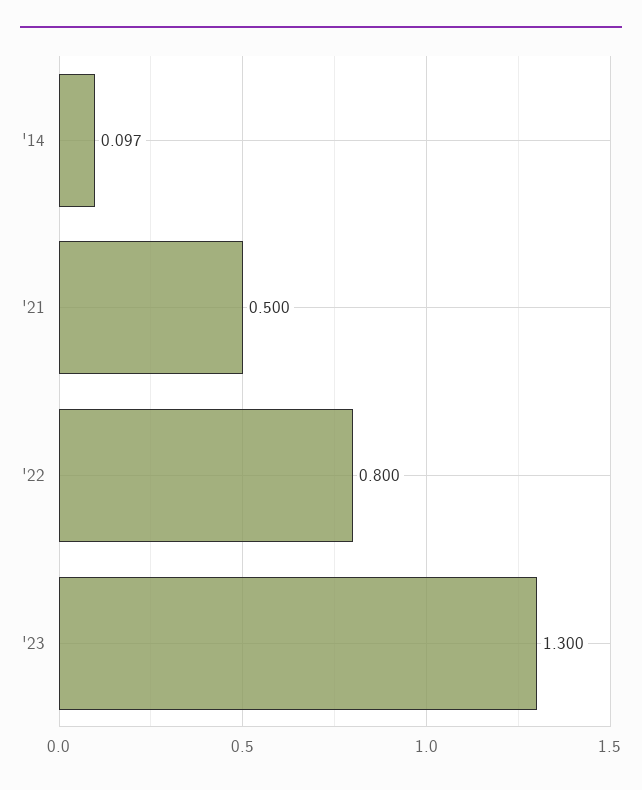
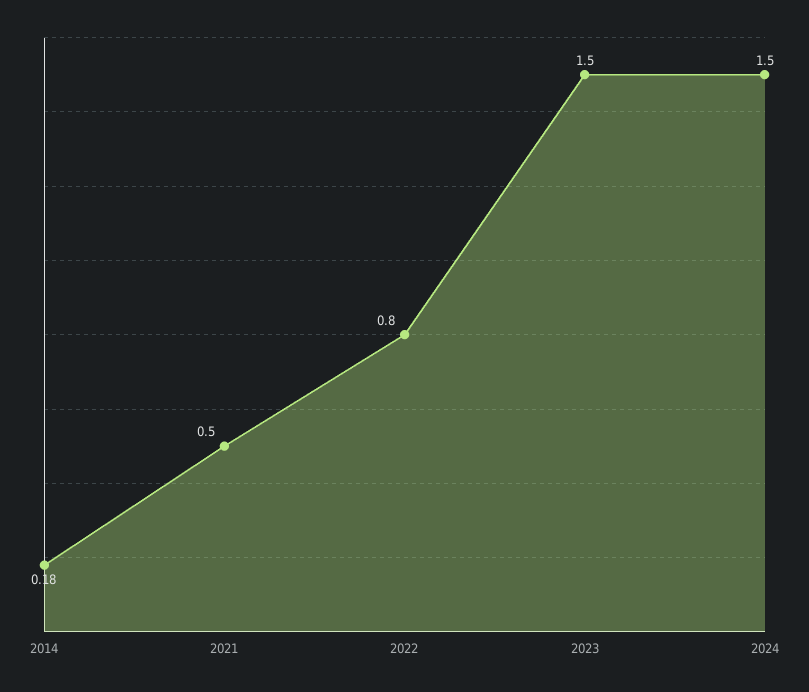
'14: 0.097 -> 0.18
'23: 1.3 -> 1.5
2024: none -> 1.5

